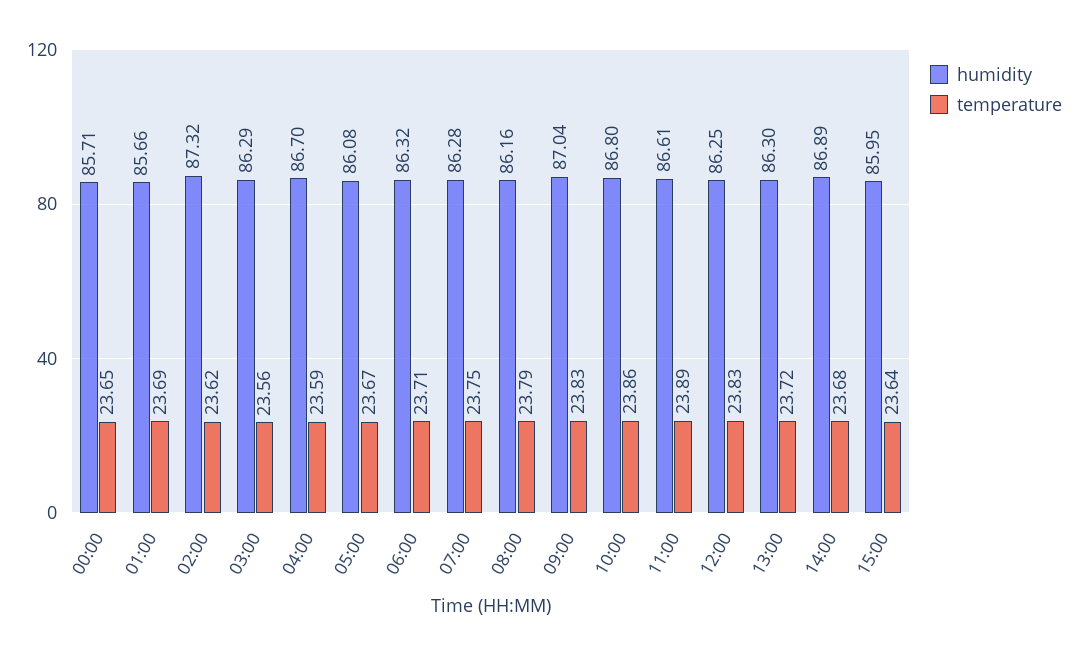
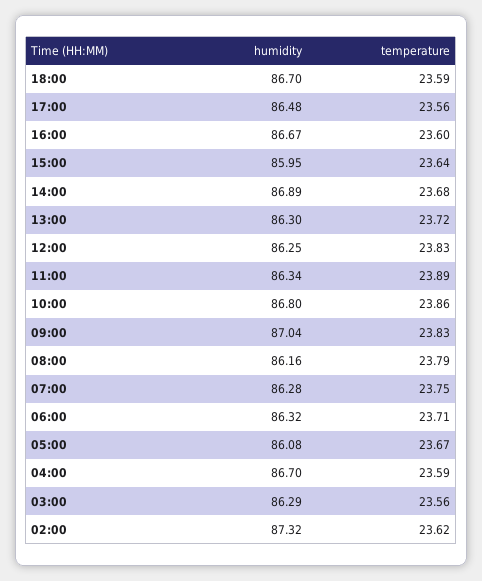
humidity, 00:00: 85.71 -> none
temperature, 00:00: 23.65 -> none
humidity, 01:00: 85.66 -> none
temperature, 01:00: 23.69 -> none
humidity, 11:00: 86.61 -> 86.34
humidity, 18:00: none -> 86.7
temperature, 18:00: none -> 23.59
humidity, 17:00: none -> 86.48
temperature, 17:00: none -> 23.56
humidity, 16:00: none -> 86.67
temperature, 16:00: none -> 23.6

